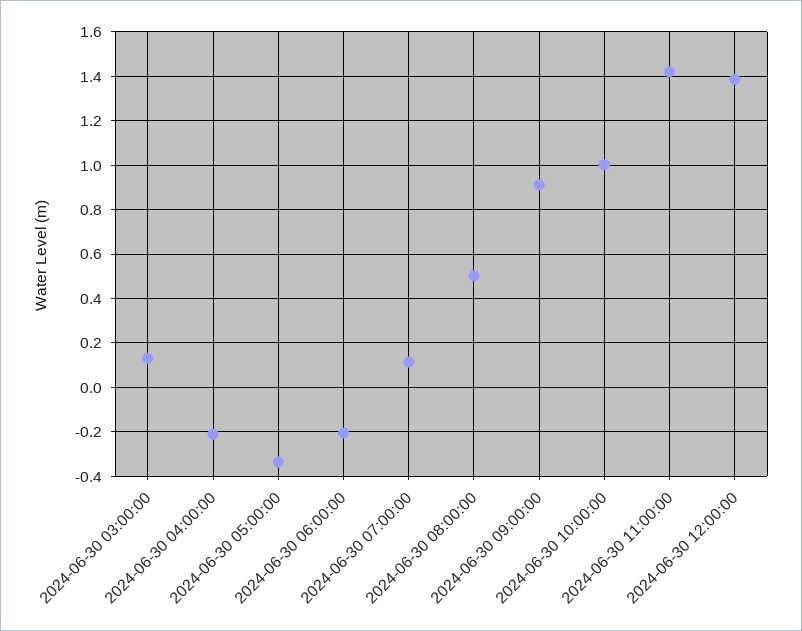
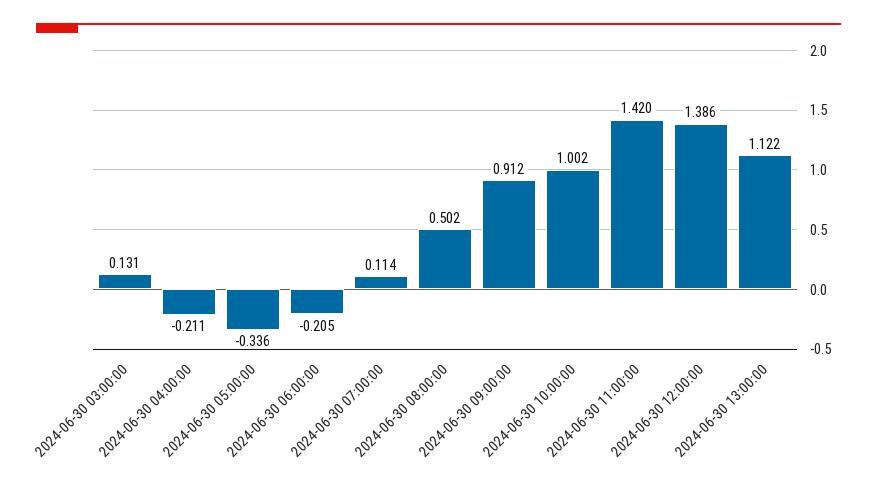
2024-06-30 13:00:00: none -> 1.122

